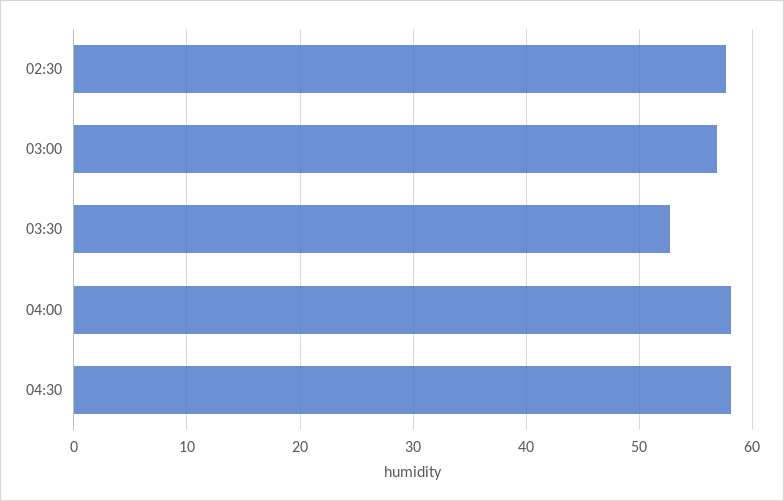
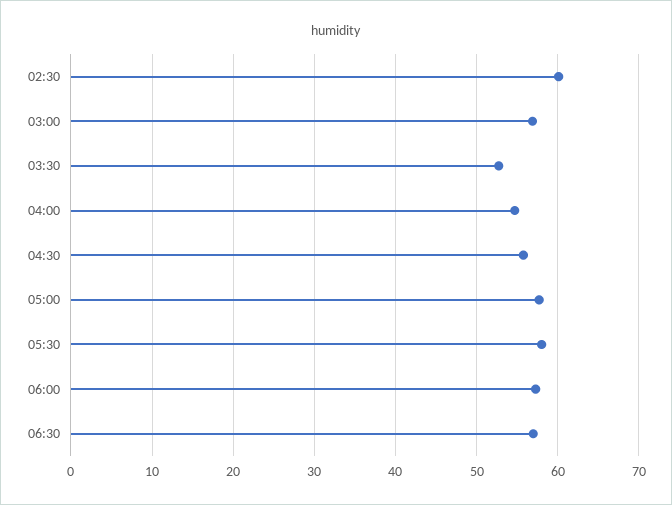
02:30: 58 -> 60
04:00: 58 -> 55
04:30: 58 -> 56
05:00: none -> 58
05:30: none -> 58
06:00: none -> 57
06:30: none -> 57

